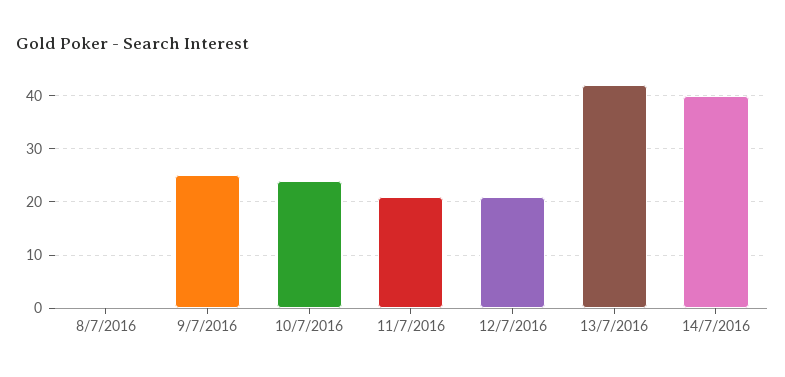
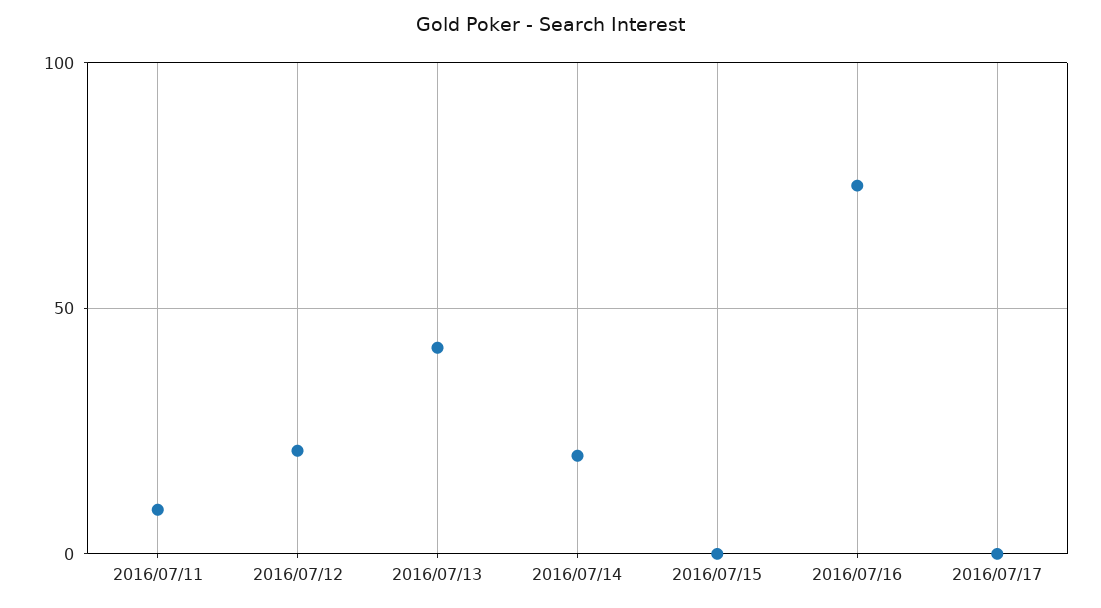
8/7/2016: 0 -> none
9/7/2016: 25 -> none
10/7/2016: 25 -> none
11/7/2016: 20 -> 10
14/7/2016: 40 -> 20
2016/07/15: none -> 0
2016/07/16: none -> 75
2016/07/17: none -> 0

